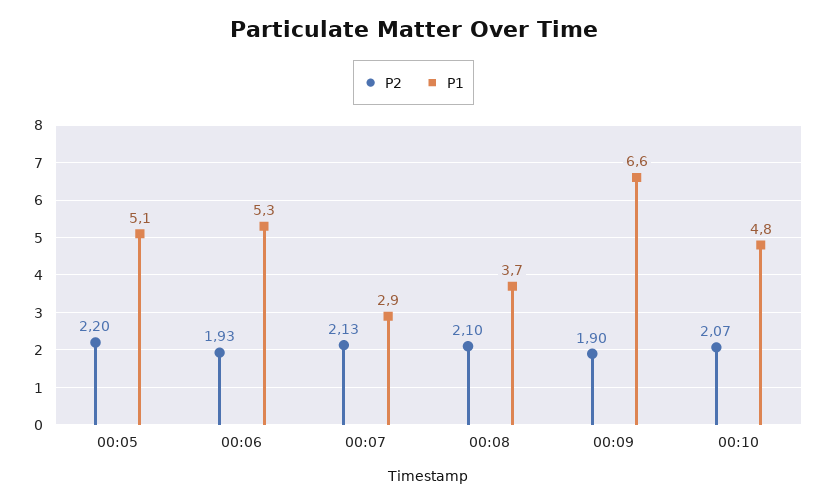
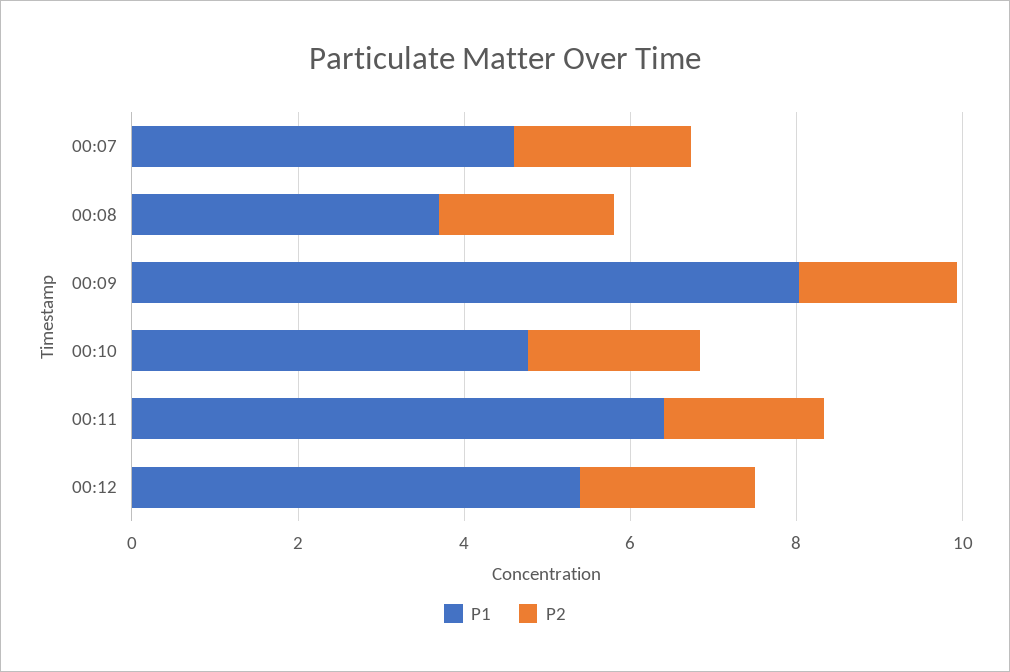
P2, 00:05: 2.2 -> none
P1, 00:05: 5.1 -> none
P2, 00:06: 1.93 -> none
P1, 00:06: 5.3 -> none
P1, 00:07: 2.9 -> 4.5
P1, 00:09: 6.6 -> 8
P1, 00:11: none -> 6.5
P2, 00:11: none -> 2
P1, 00:12: none -> 5.5
P2, 00:12: none -> 2

